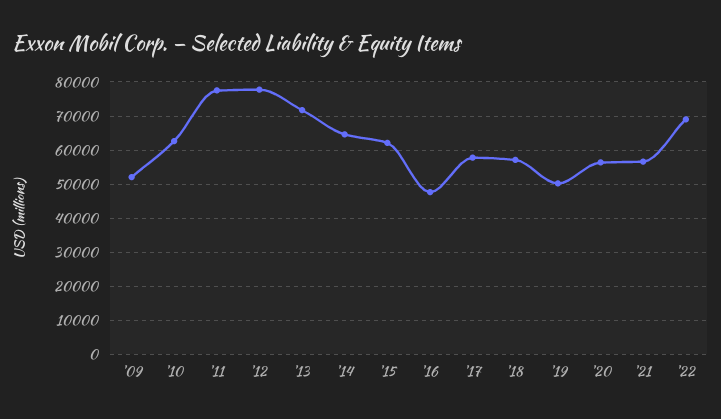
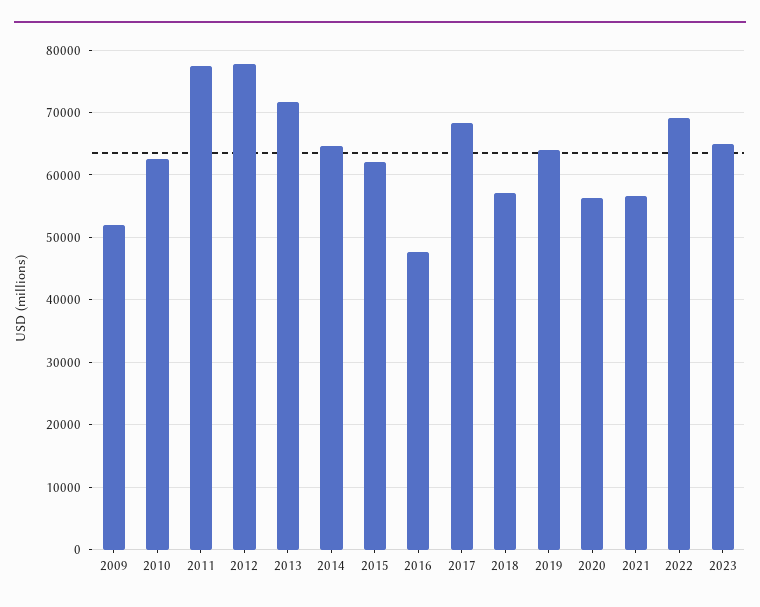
'17: 58000 -> 68000
'19: 50000 -> 64000
2023: none -> 65000

